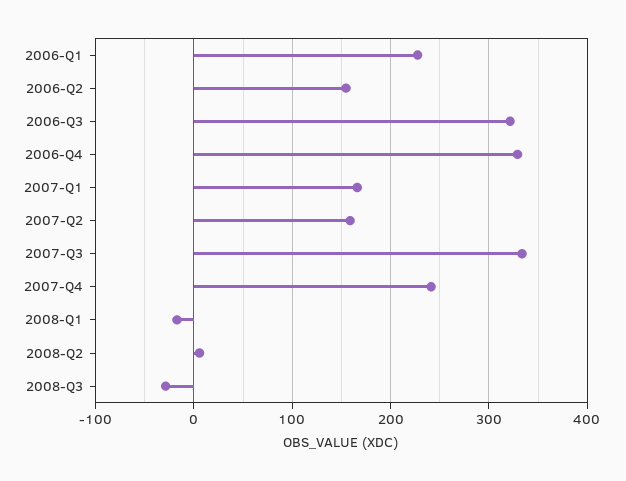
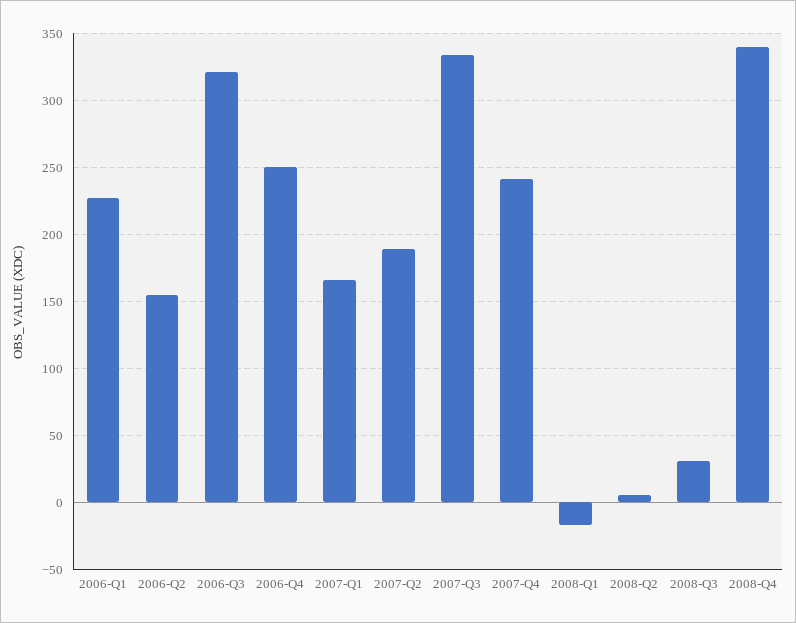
2006-Q4: 330 -> 250
2007-Q2: 160 -> 190
2008-Q3: -30 -> 30
2008-Q4: none -> 340

